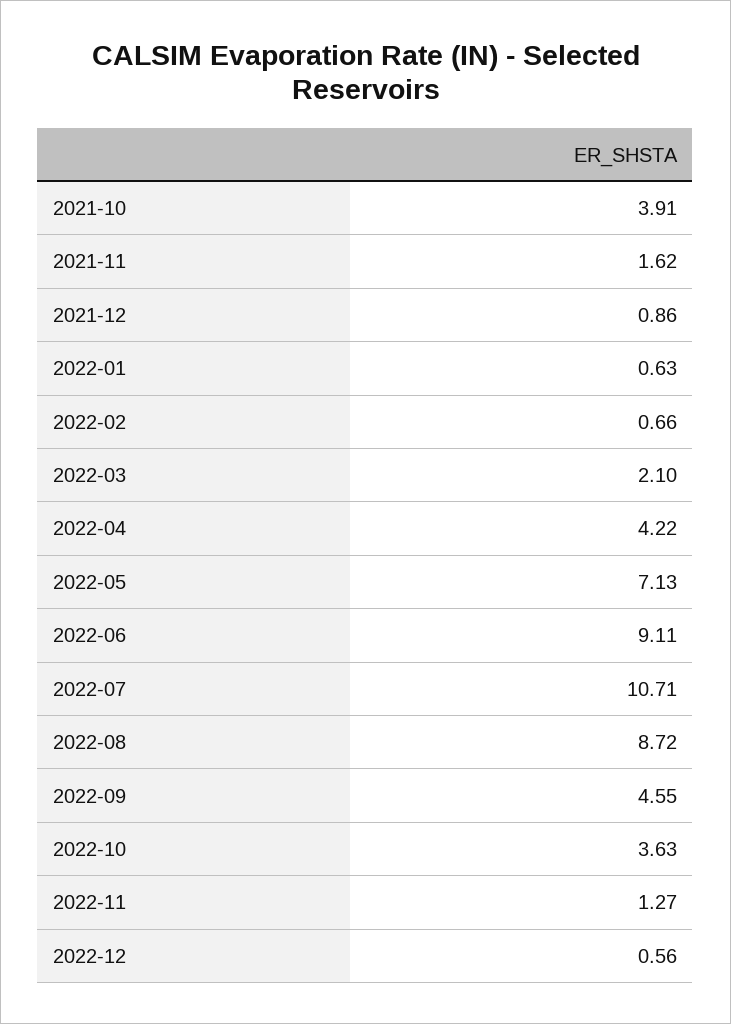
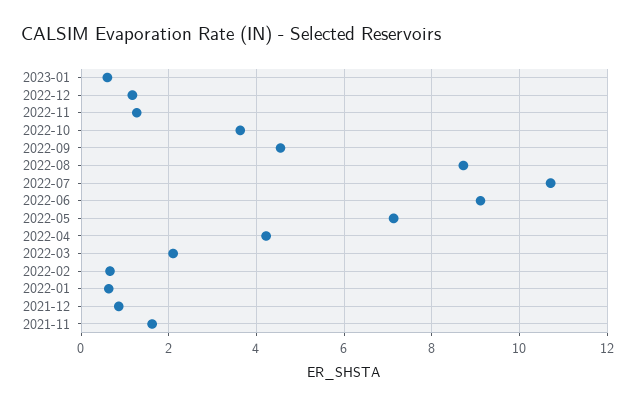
2021-10: 3.91 -> none
2022-12: 0.56 -> 1.2
2023-01: none -> 0.6

